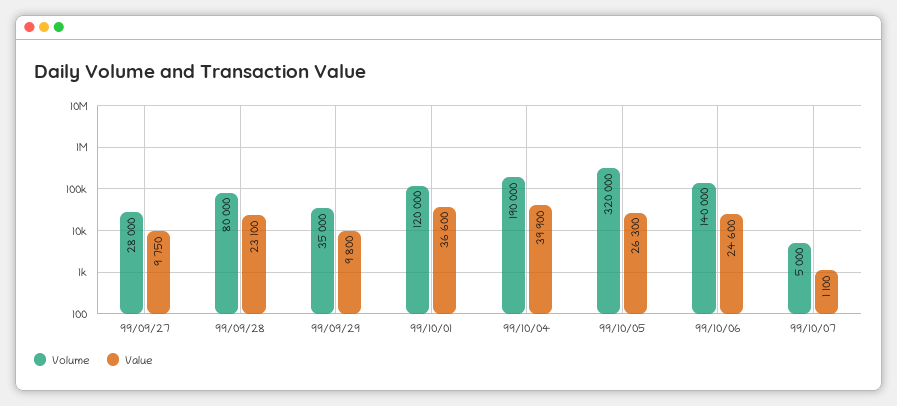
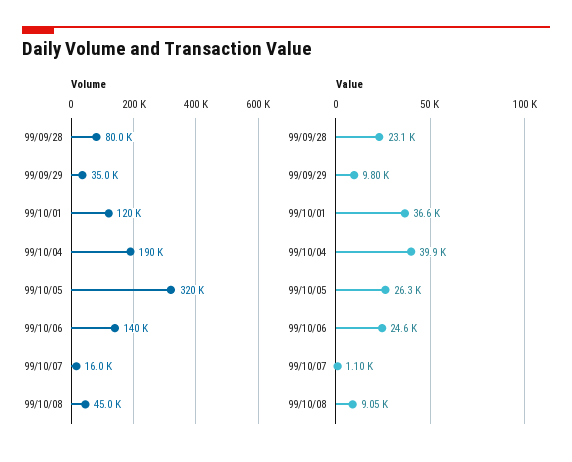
Volume, 99/09/27: 28000 -> none
Value, 99/09/27: 9750 -> none
Volume, 99/10/07: 5000 -> 16000
Volume, 99/10/08: none -> 45000
Value, 99/10/08: none -> 9050

